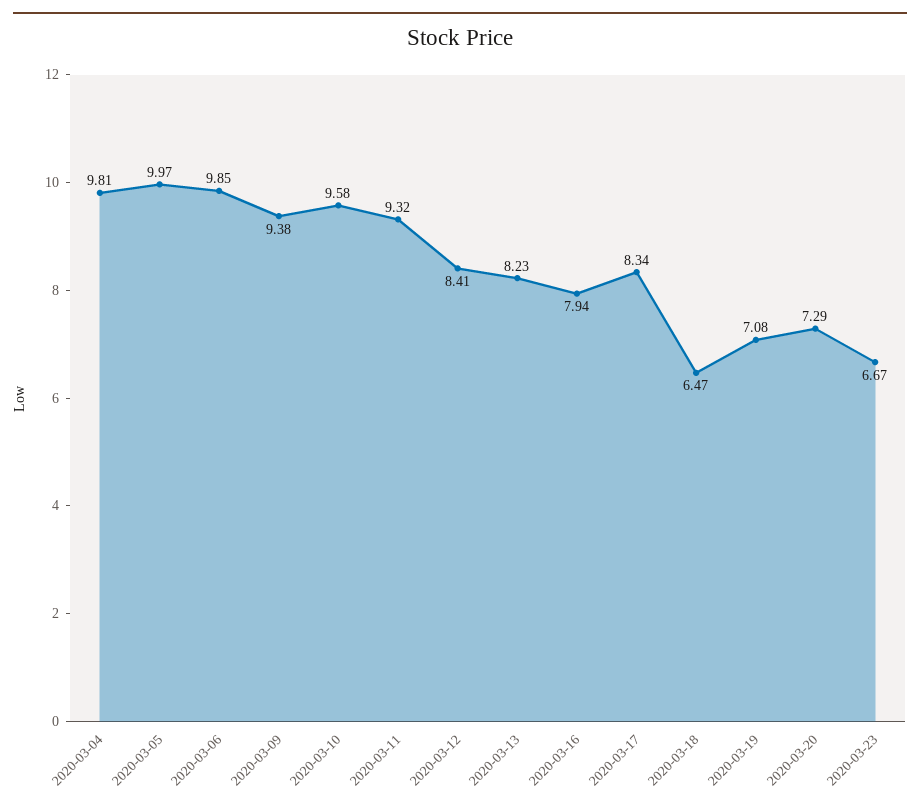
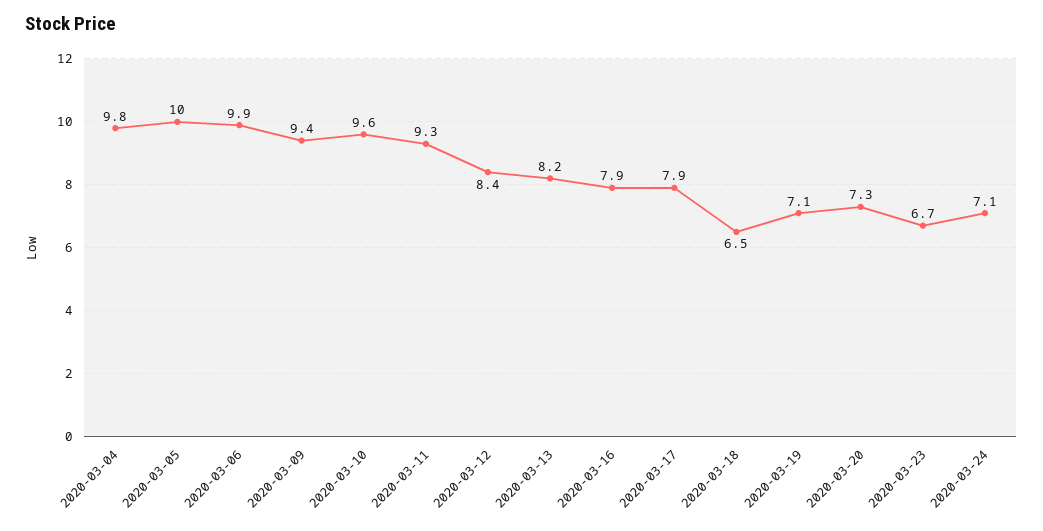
2020-03-17: 8.34 -> 7.9
2020-03-24: none -> 7.1

